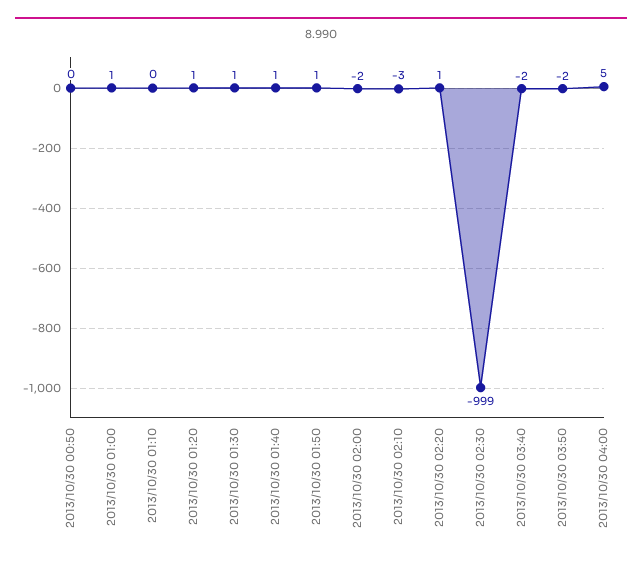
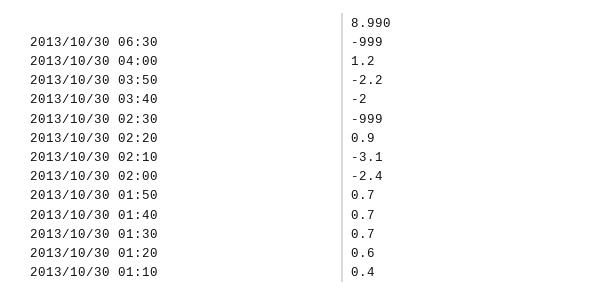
2013/10/30 00:50: 0 -> none
2013/10/30 01:00: 1 -> none
2013/10/30 04:00: 5 -> 1.2
2013/10/30 06:30: none -> -999

